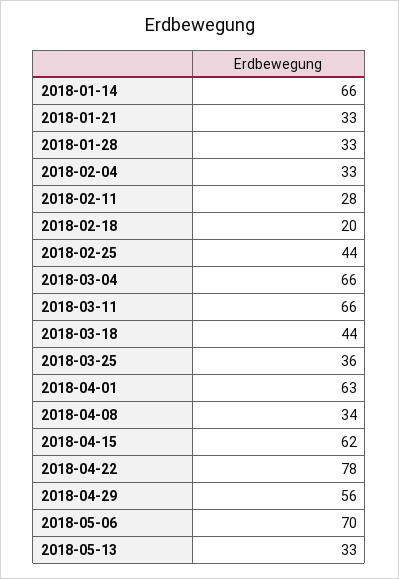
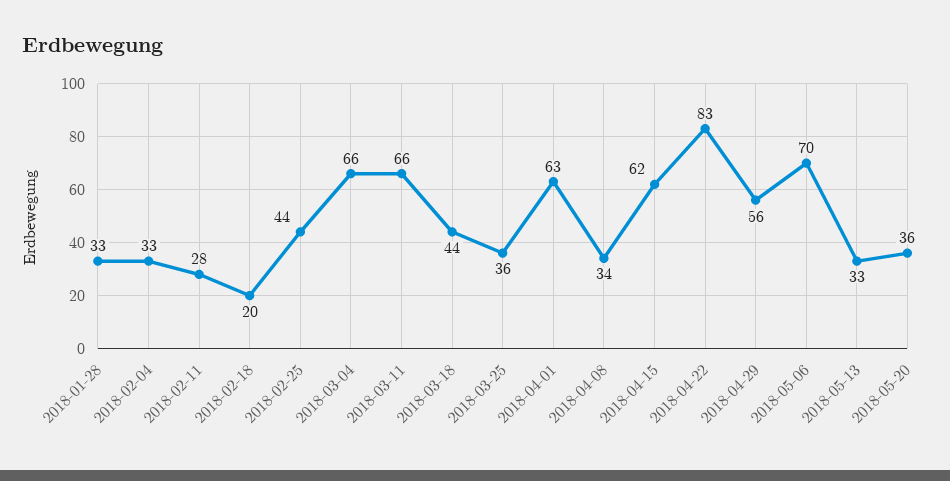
2018-01-14: 66 -> none
2018-01-21: 33 -> none
2018-04-22: 78 -> 83
2018-05-20: none -> 36

